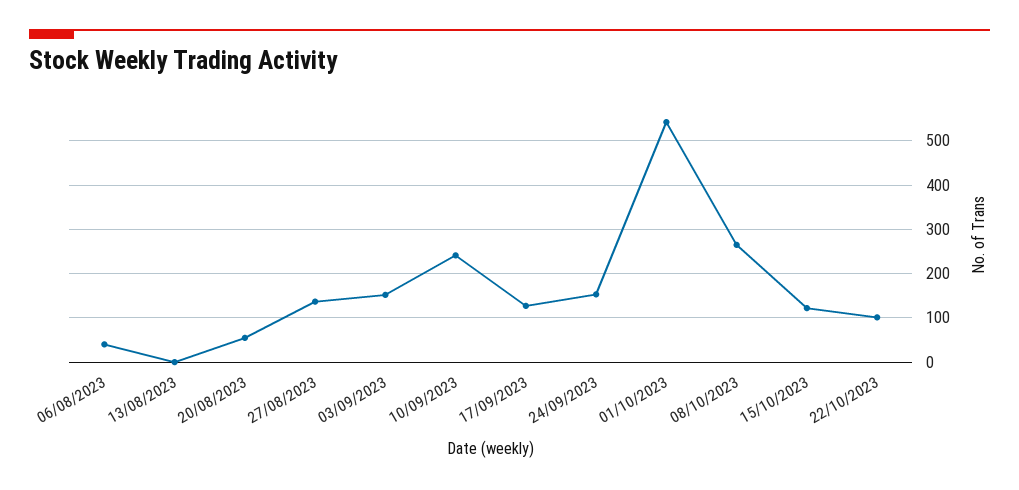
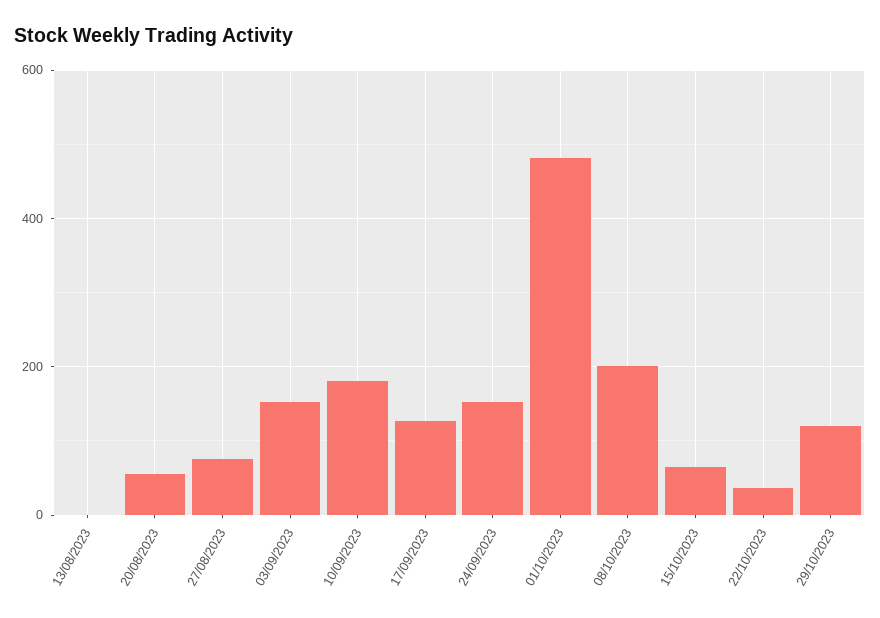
06/08/2023: 40 -> none
27/08/2023: 140 -> 80
10/09/2023: 240 -> 180
01/10/2023: 540 -> 480
08/10/2023: 260 -> 200
15/10/2023: 120 -> 60
22/10/2023: 100 -> 40
29/10/2023: none -> 120

